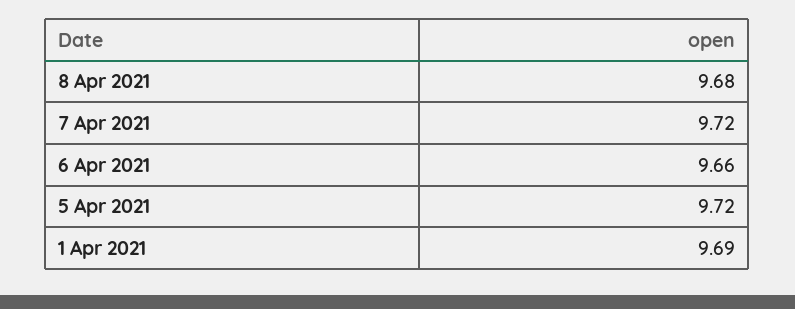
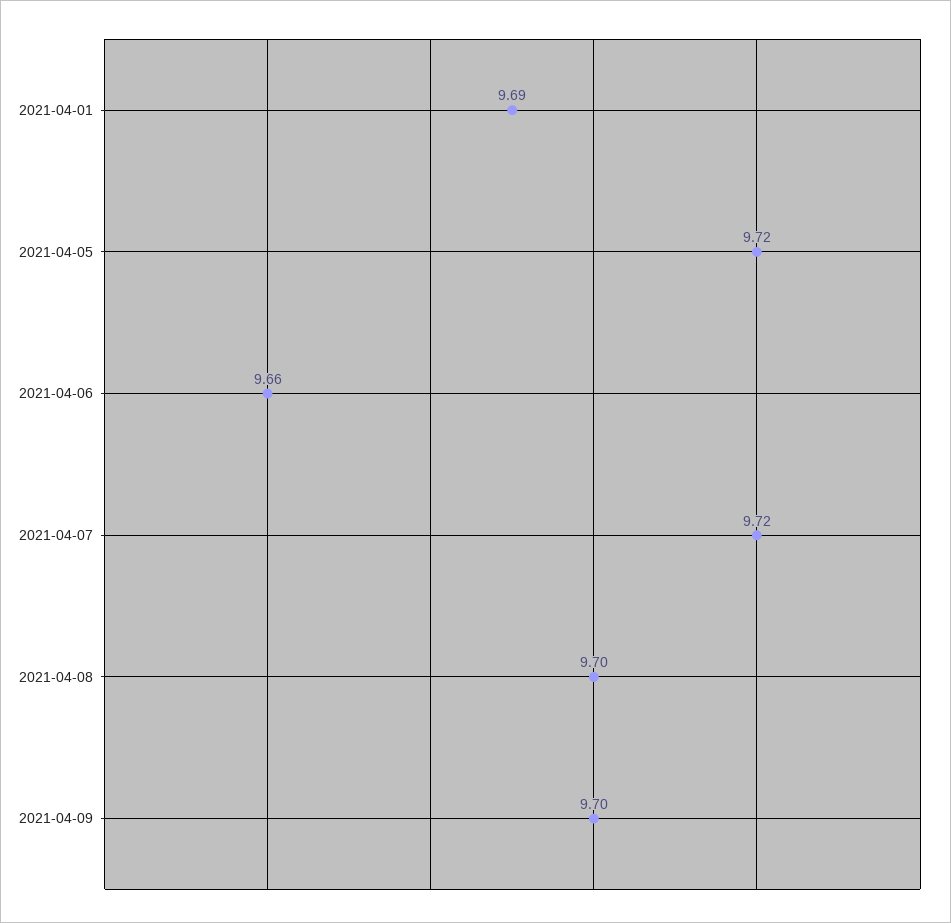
8 Apr 2021: 9.68 -> 9.7
2021-04-09: none -> 9.7

